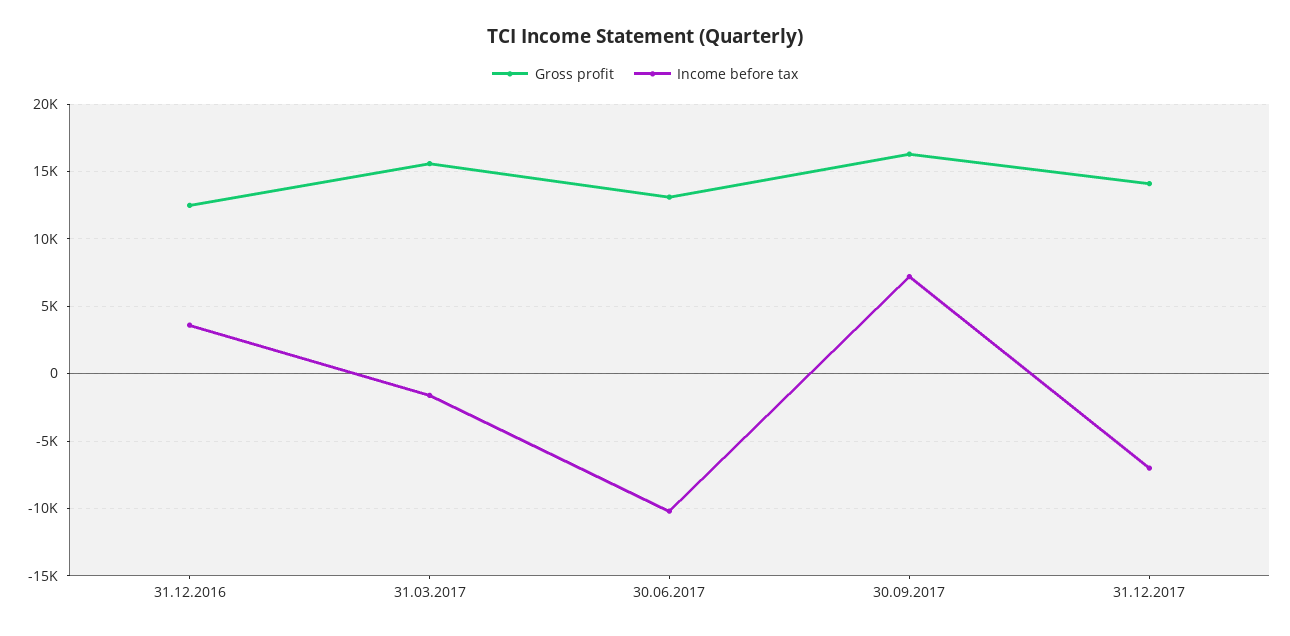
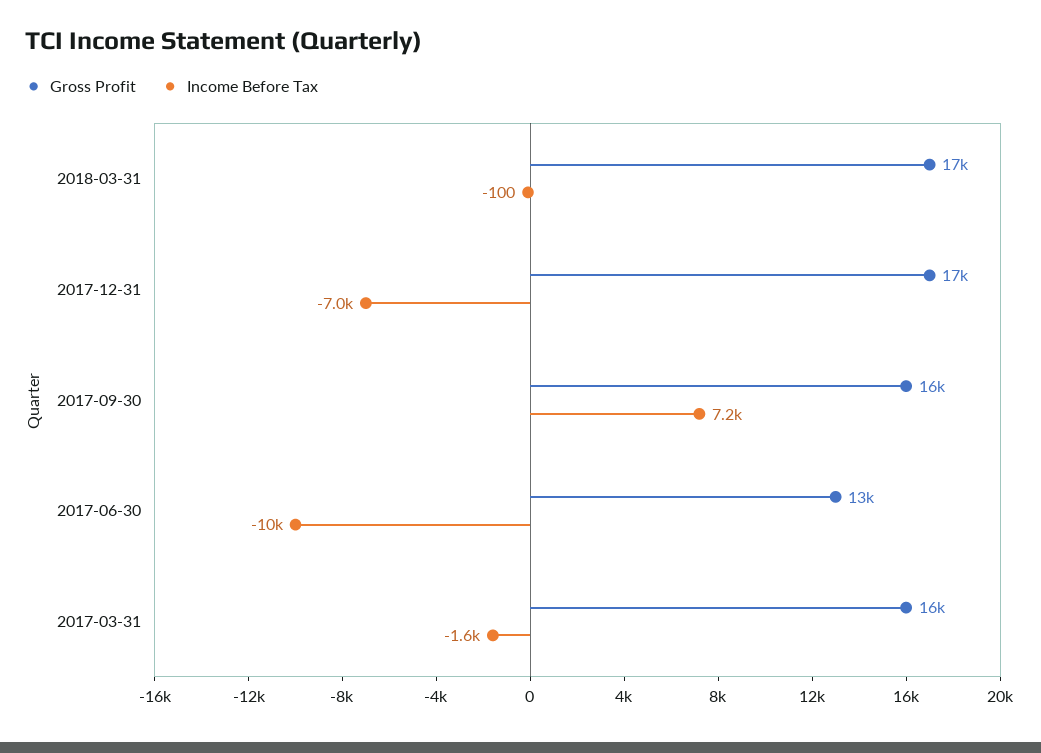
Gross profit, 31.12.2016: 12500 -> none
Income before tax, 31.12.2016: 3500 -> none
Gross profit, 31.12.2017: 14000 -> 17000
Gross profit, 2018-03-31: none -> 17000
Income before tax, 2018-03-31: none -> -100

